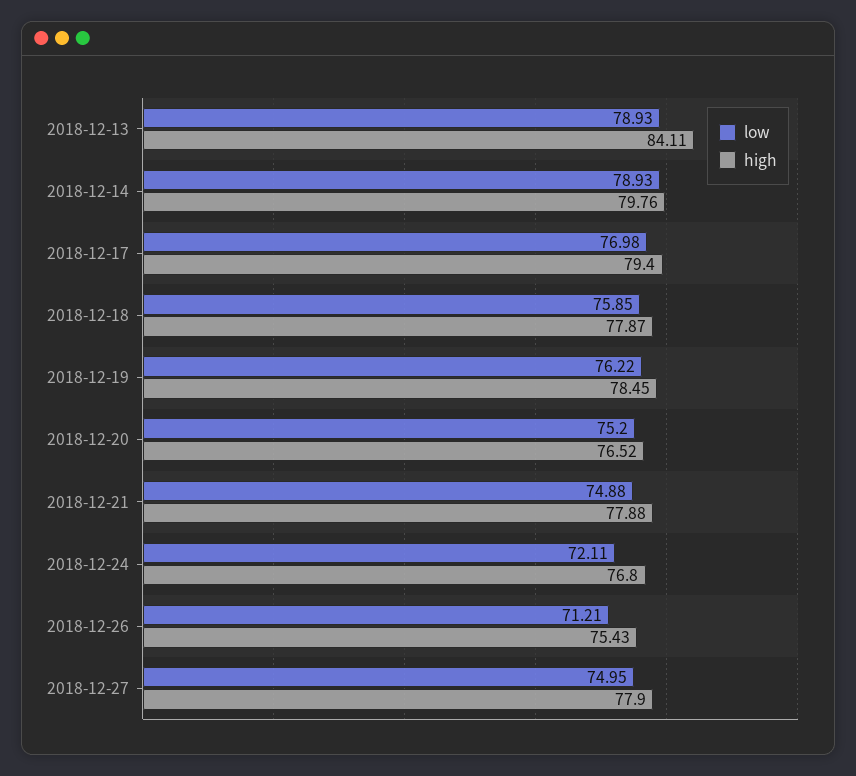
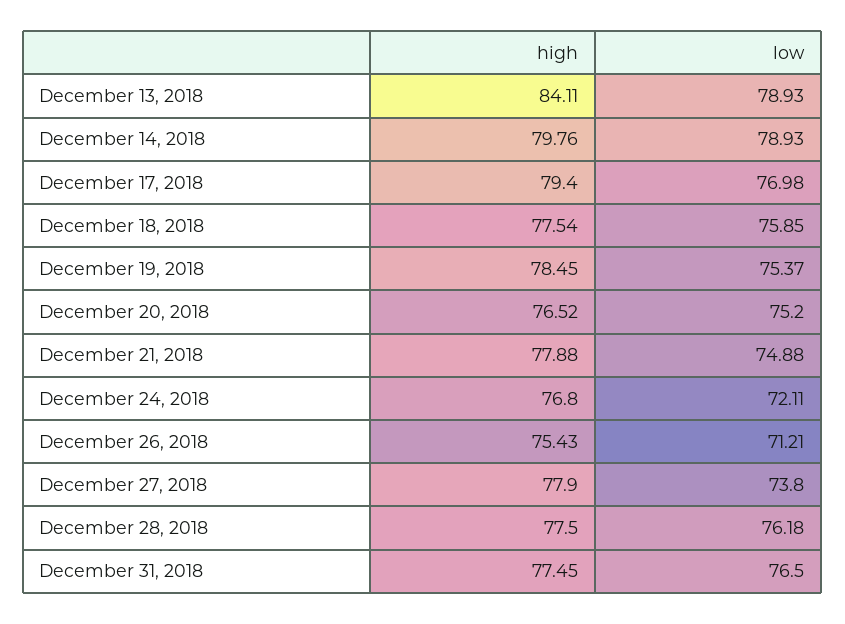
high, 2018-12-18: 77.87 -> 77.54
low, 2018-12-19: 76.22 -> 75.37
low, 2018-12-27: 74.95 -> 73.8
high, December 28, 2018: none -> 77.5
low, December 28, 2018: none -> 76.18
high, December 31, 2018: none -> 77.45
low, December 31, 2018: none -> 76.5

